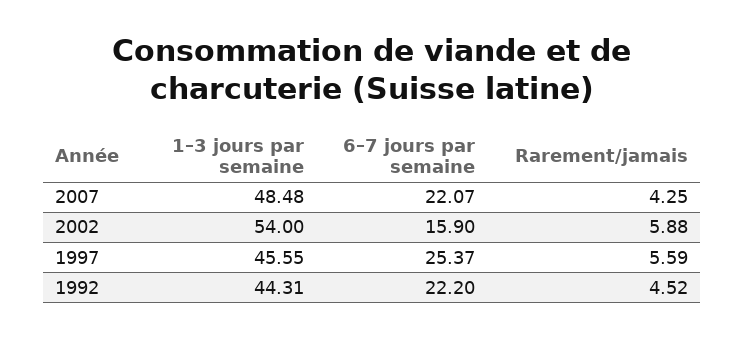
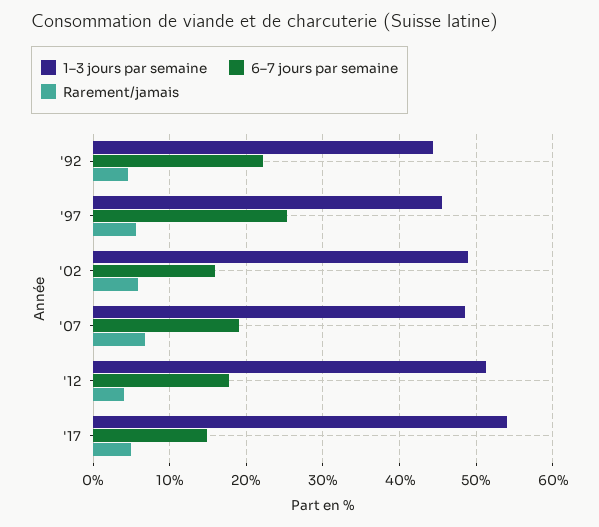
6–7 jours par semaine, 2007: 22.07 -> 19
Rarement/jamais, 2007: 4.25 -> 7
1–3 jours par semaine, 2002: 54 -> 49
1–3 jours par semaine, '12: none -> 51
6–7 jours par semaine, '12: none -> 18
Rarement/jamais, '12: none -> 4
1–3 jours par semaine, '17: none -> 54
6–7 jours par semaine, '17: none -> 15
Rarement/jamais, '17: none -> 5

